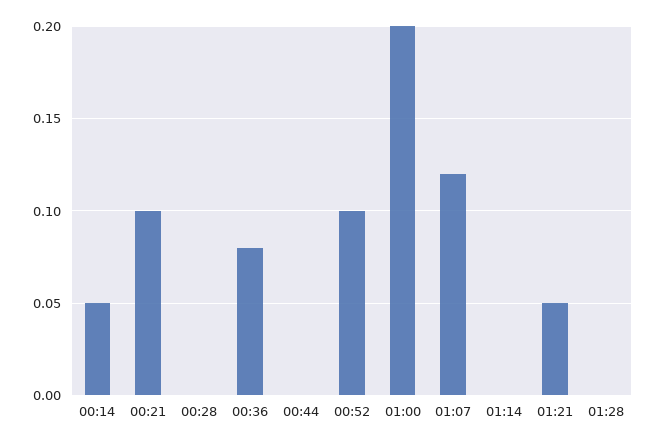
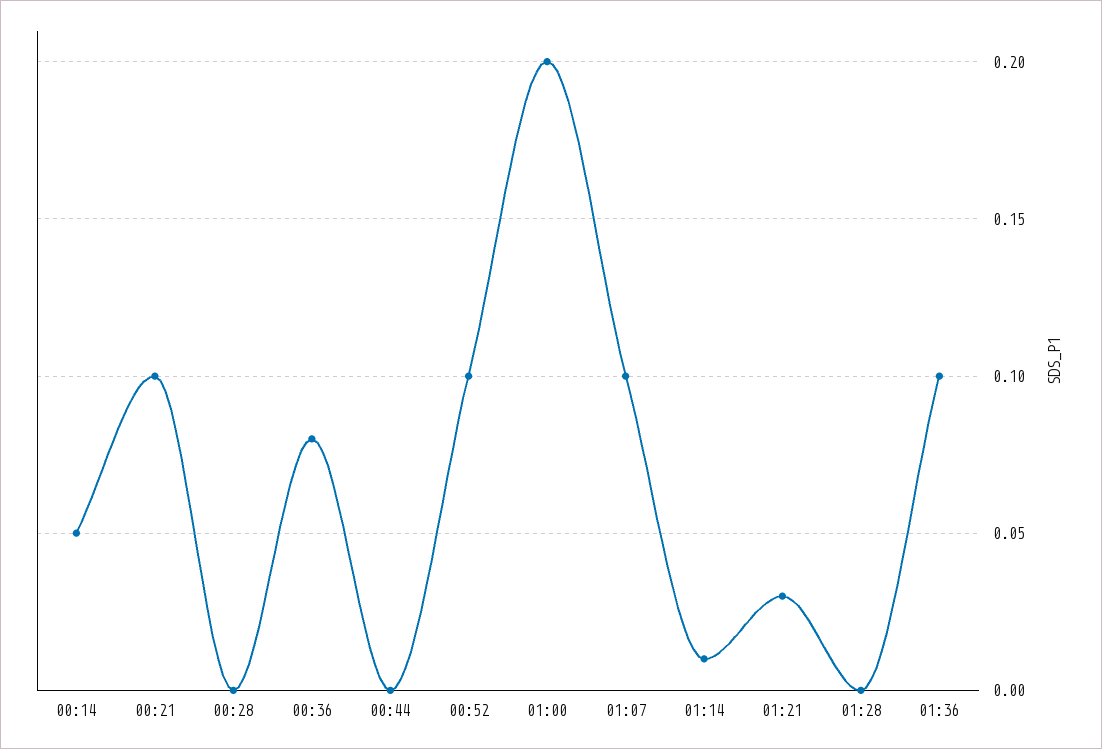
01:07: 0.12 -> 0.1
01:14: 0 -> 0.01
01:21: 0.05 -> 0.03
01:36: none -> 0.1

